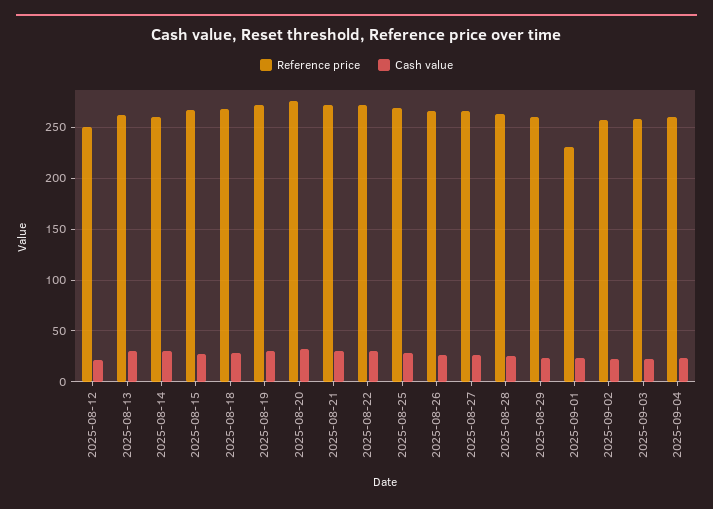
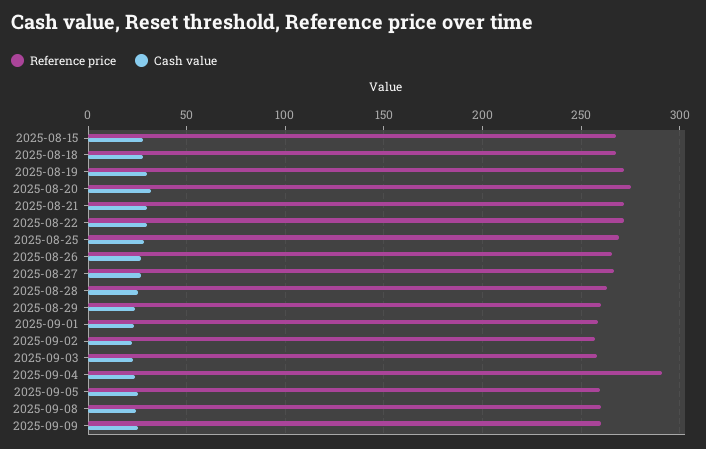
Reference price, 2025-08-12: 250 -> none
Cash value, 2025-08-12: 20 -> none
Reference price, 2025-08-13: 260 -> none
Cash value, 2025-08-13: 30 -> none
Reference price, 2025-08-14: 260 -> none
Cash value, 2025-08-14: 30 -> none
Reference price, 2025-09-01: 230 -> 260
Reference price, 2025-09-04: 260 -> 290
Reference price, 2025-09-05: none -> 260
Cash value, 2025-09-05: none -> 25
Reference price, 2025-09-08: none -> 260
Cash value, 2025-09-08: none -> 25
Reference price, 2025-09-09: none -> 260
Cash value, 2025-09-09: none -> 25

